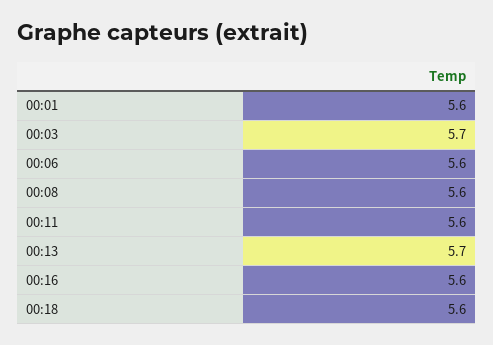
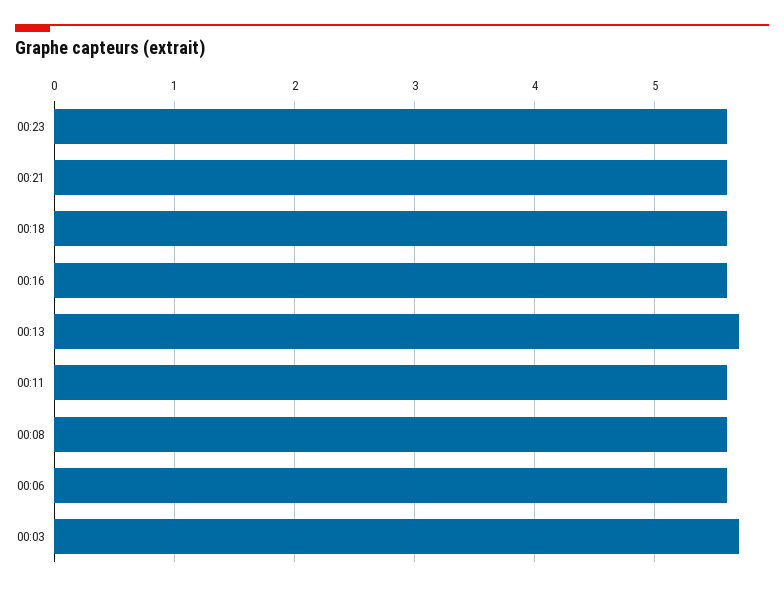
00:01: 5.6 -> none
00:23: none -> 5.6
00:21: none -> 5.6

